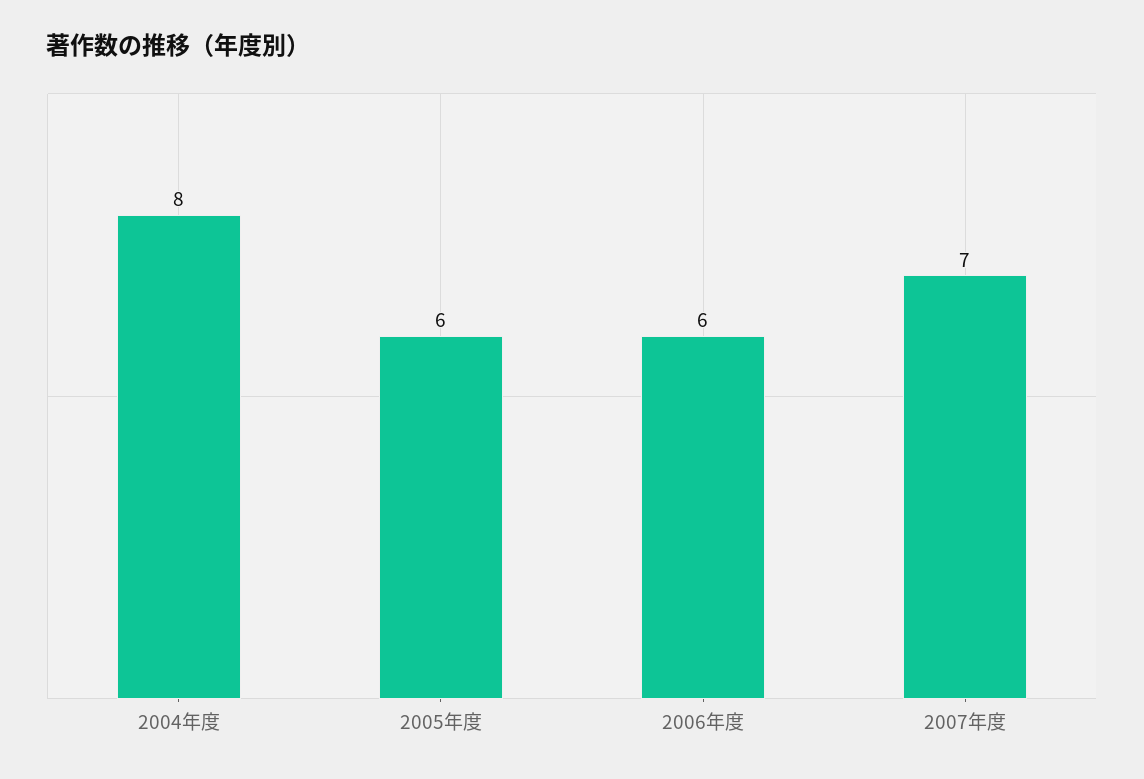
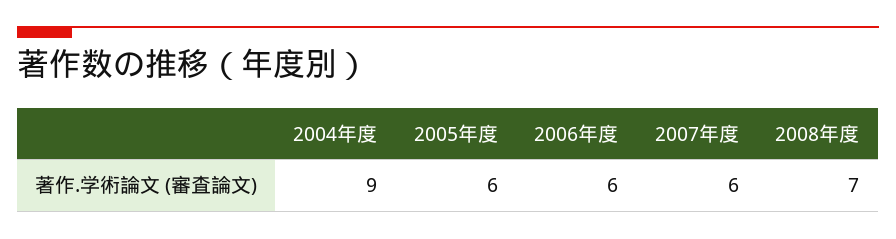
2004年度: 8 -> 9
2007年度: 7 -> 6
2008年度: none -> 7

